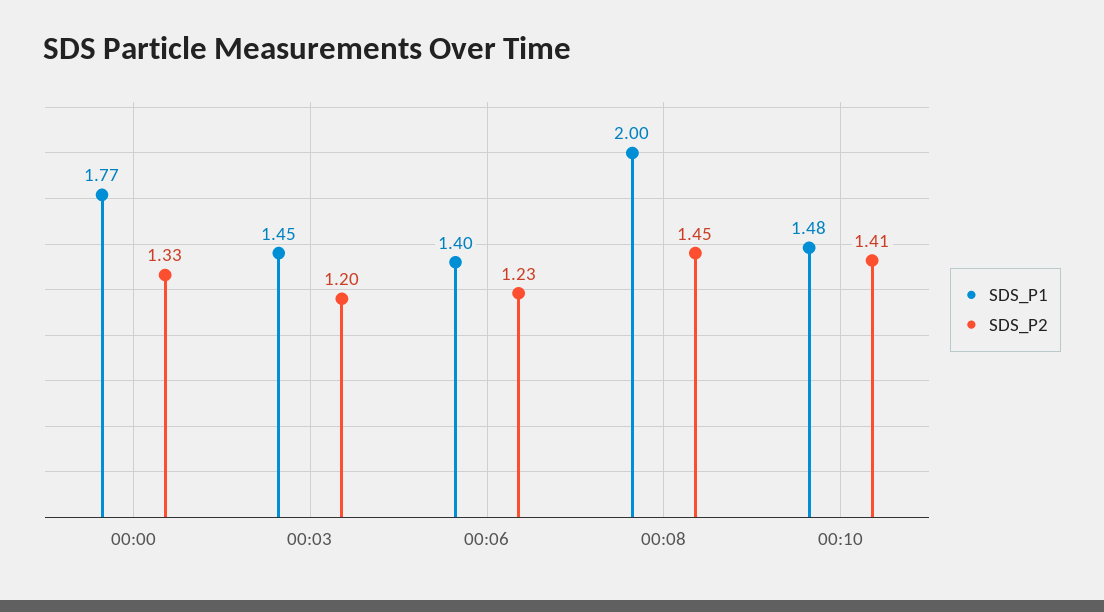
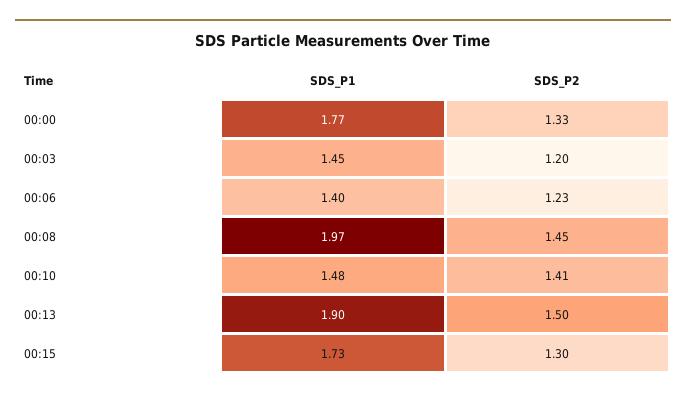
SDS_P1, 00:08: 2 -> 1.97
SDS_P1, 00:13: none -> 1.9
SDS_P2, 00:13: none -> 1.5
SDS_P1, 00:15: none -> 1.73
SDS_P2, 00:15: none -> 1.3

